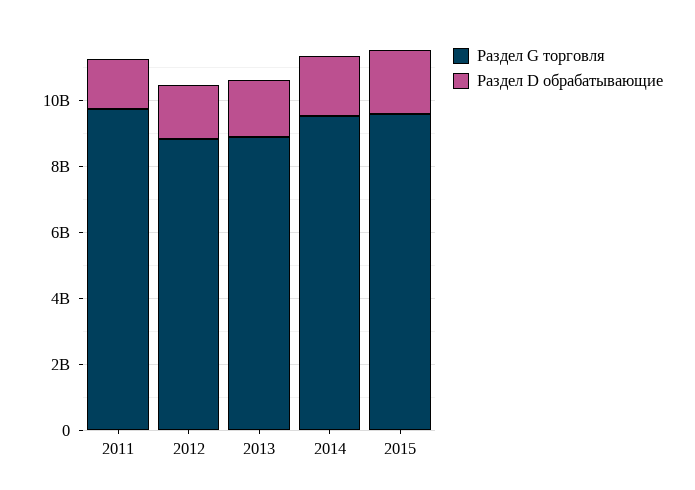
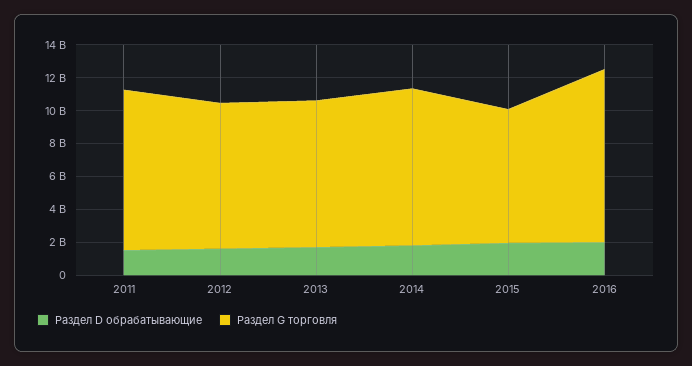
Раздел G торговля, 2015: 9500000000 -> 8000000000
Раздел D обрабатывающие, 2016: none -> 2000000000
Раздел G торговля, 2016: none -> 10500000000

